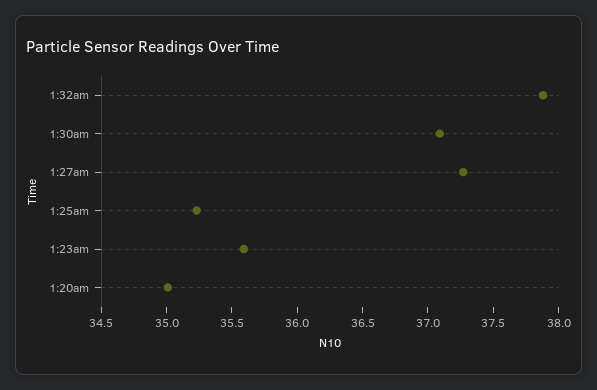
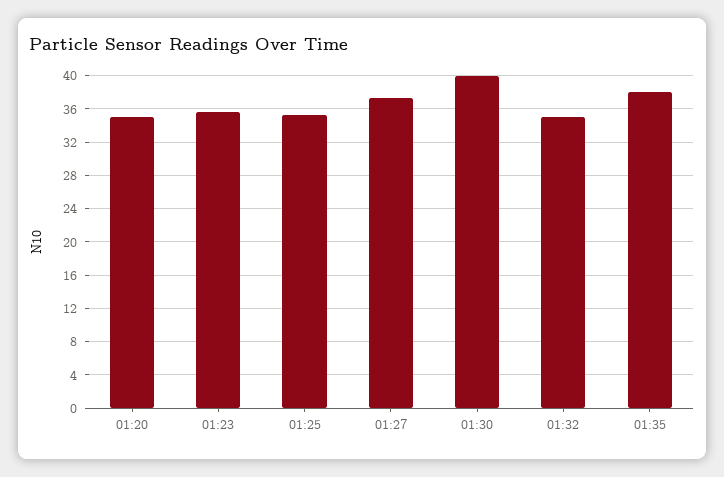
1:32am: 37.9 -> 35
1:30am: 37.1 -> 40
01:35: none -> 38

